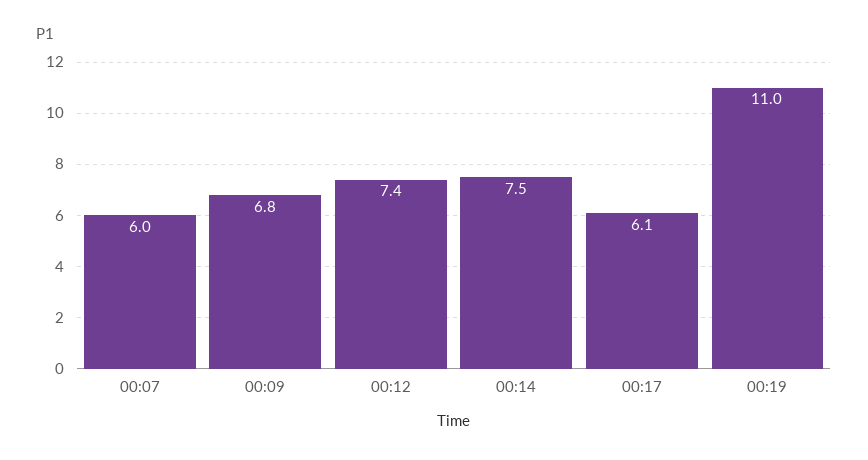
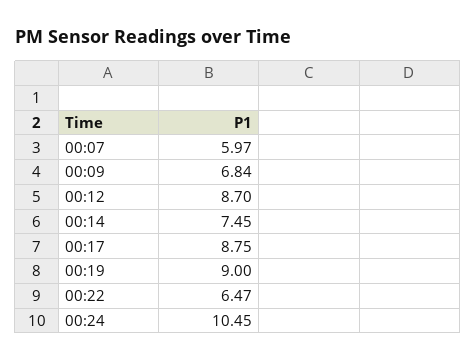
00:12: 7.4 -> 8.7
00:17: 6.1 -> 8.75
00:19: 11 -> 9
00:22: none -> 6.47
00:24: none -> 10.45

